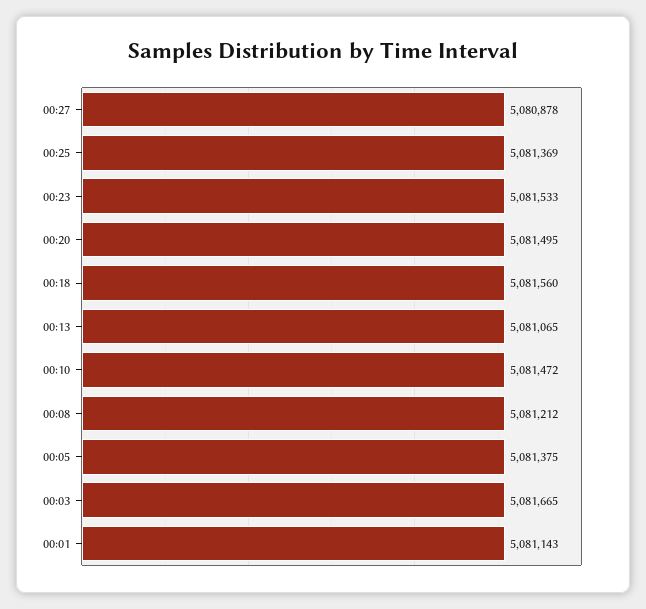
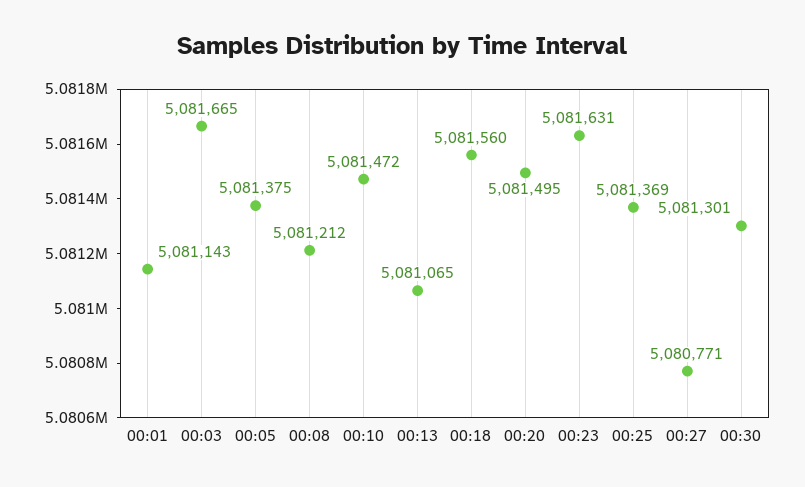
00:27: 5080878 -> 5080771
00:23: 5081533 -> 5081631
00:30: none -> 5081301

